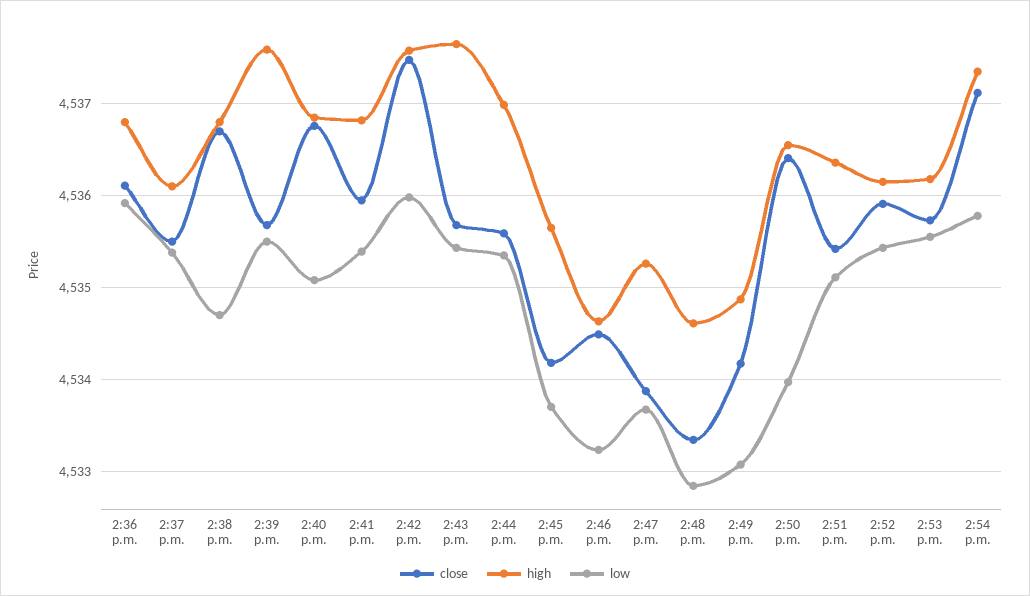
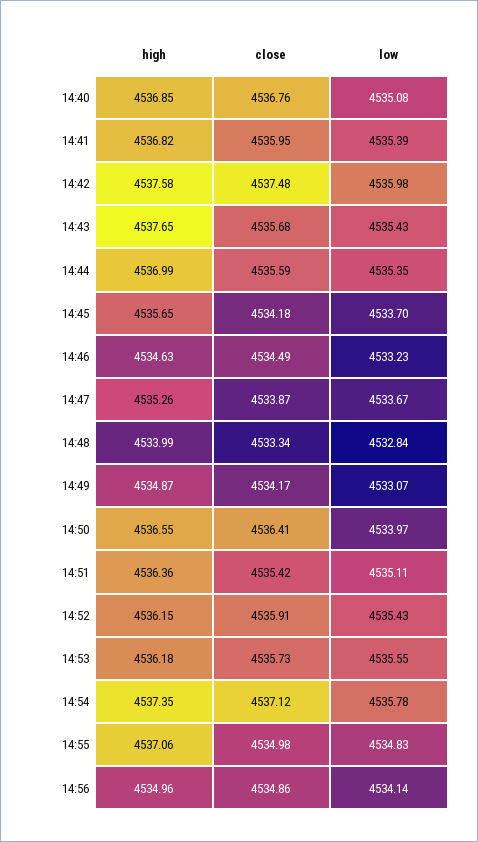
close, 2:36 p.m.: 4536.1 -> none
high, 2:36 p.m.: 4536.8 -> none
low, 2:36 p.m.: 4535.9 -> none
close, 2:37 p.m.: 4535.5 -> none
high, 2:37 p.m.: 4536.1 -> none
low, 2:37 p.m.: 4535.4 -> none
close, 2:38 p.m.: 4536.7 -> none
high, 2:38 p.m.: 4536.8 -> none
low, 2:38 p.m.: 4534.7 -> none
close, 2:39 p.m.: 4535.7 -> none
high, 2:39 p.m.: 4537.6 -> none
low, 2:39 p.m.: 4535.5 -> none
high, 2:48 p.m.: 4534.6 -> 4533.99
high, 14:55: none -> 4537.06
close, 14:55: none -> 4534.98
low, 14:55: none -> 4534.83
high, 14:56: none -> 4534.96
close, 14:56: none -> 4534.86
low, 14:56: none -> 4534.14

